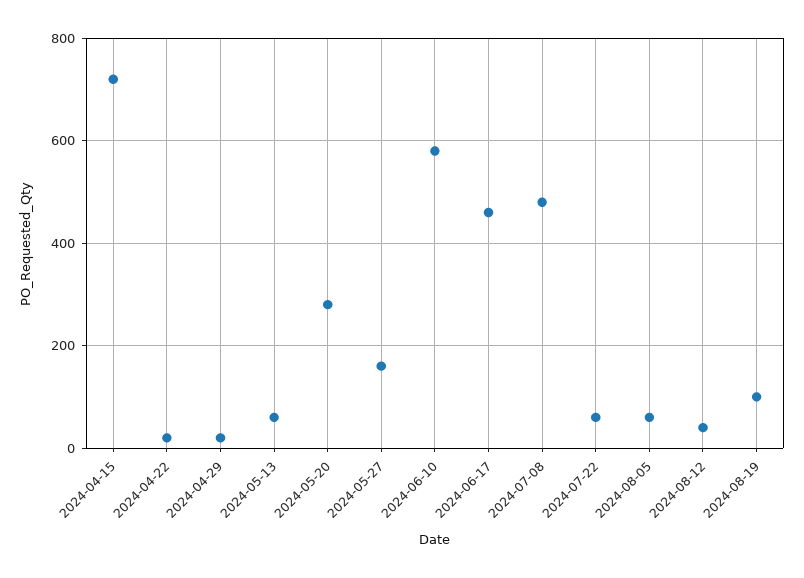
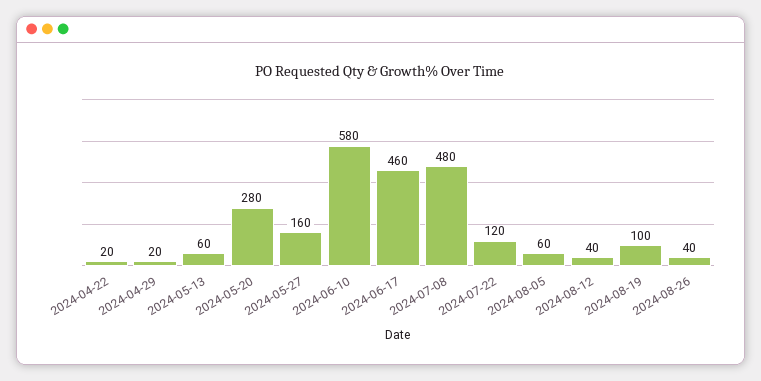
2024-04-15: 720 -> none
2024-07-22: 60 -> 120
2024-08-26: none -> 40

